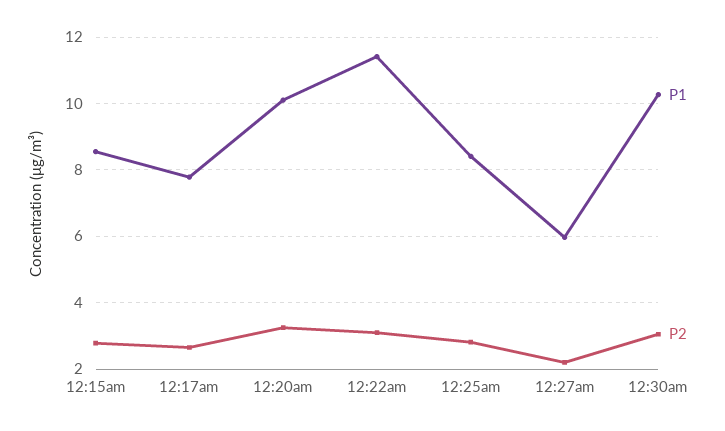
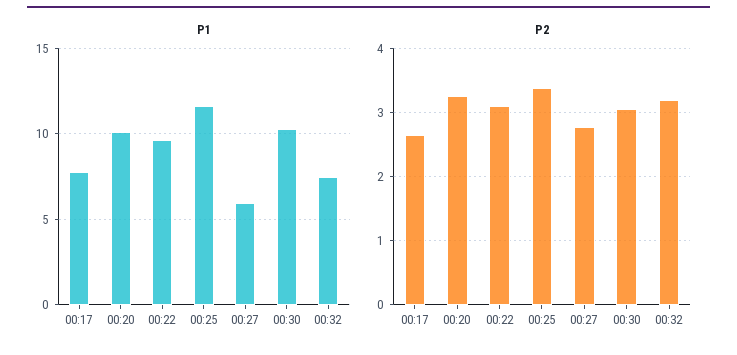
P1, 12:15am: 8.6 -> none
P2, 12:15am: 2.8 -> none
P1, 12:22am: 11.4 -> 9.5
P1, 12:25am: 8.4 -> 11.5
P2, 12:25am: 2.8 -> 3.4
P2, 12:27am: 2.2 -> 2.8
P1, 00:32: none -> 7.5
P2, 00:32: none -> 3.2

